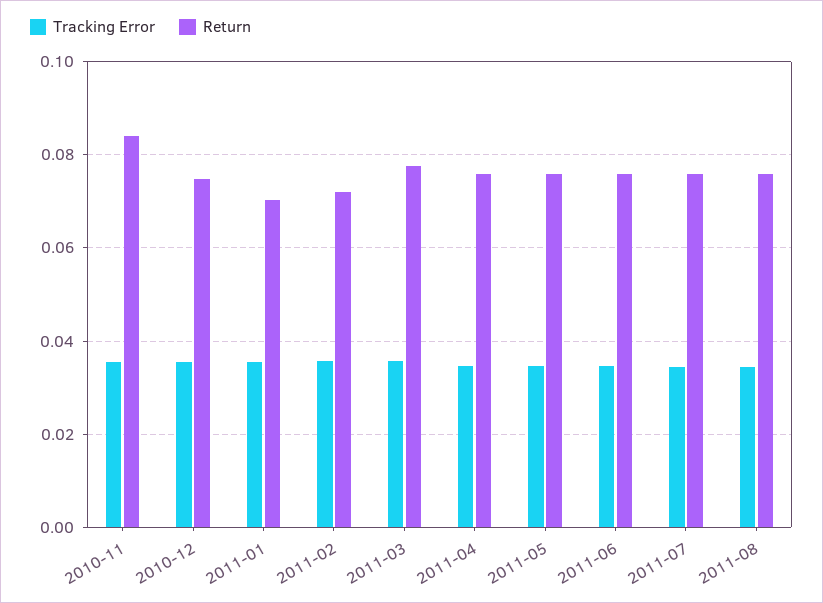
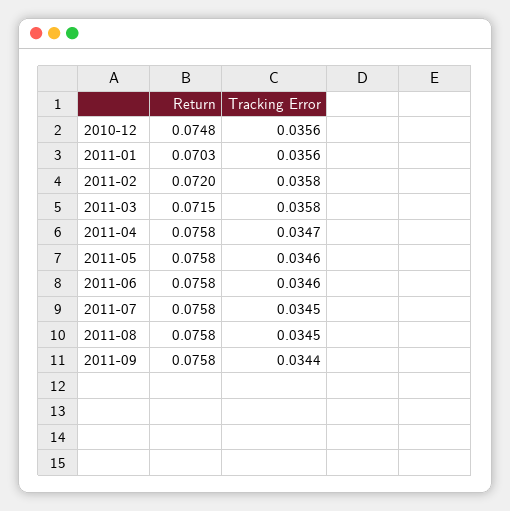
Tracking Error, 2010-11: 0.036 -> none
Return, 2010-11: 0.084 -> none
Return, 2011-03: 0.078 -> 0.0715
Return, 2011-09: none -> 0.0758
Tracking Error, 2011-09: none -> 0.0344

